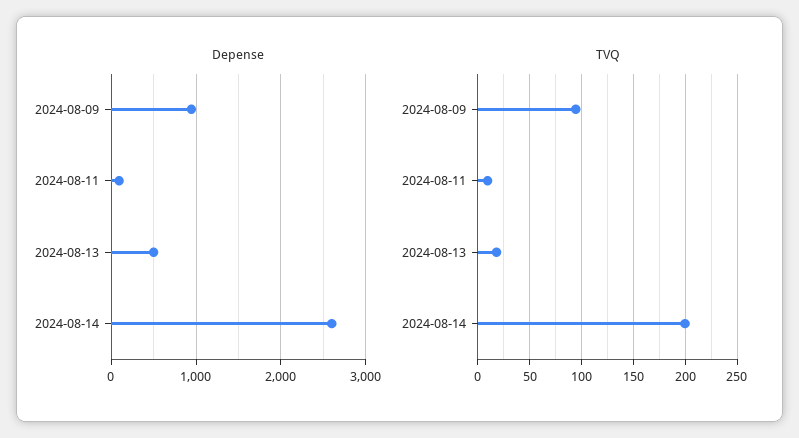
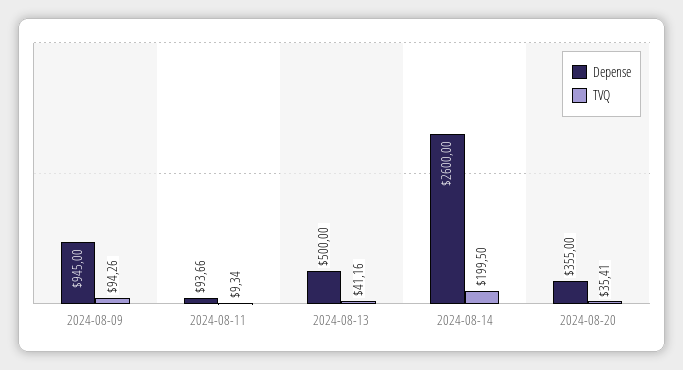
TVQ, 2024-08-13: 20 -> 41.16
Depense, 2024-08-20: none -> 355
TVQ, 2024-08-20: none -> 35.41

